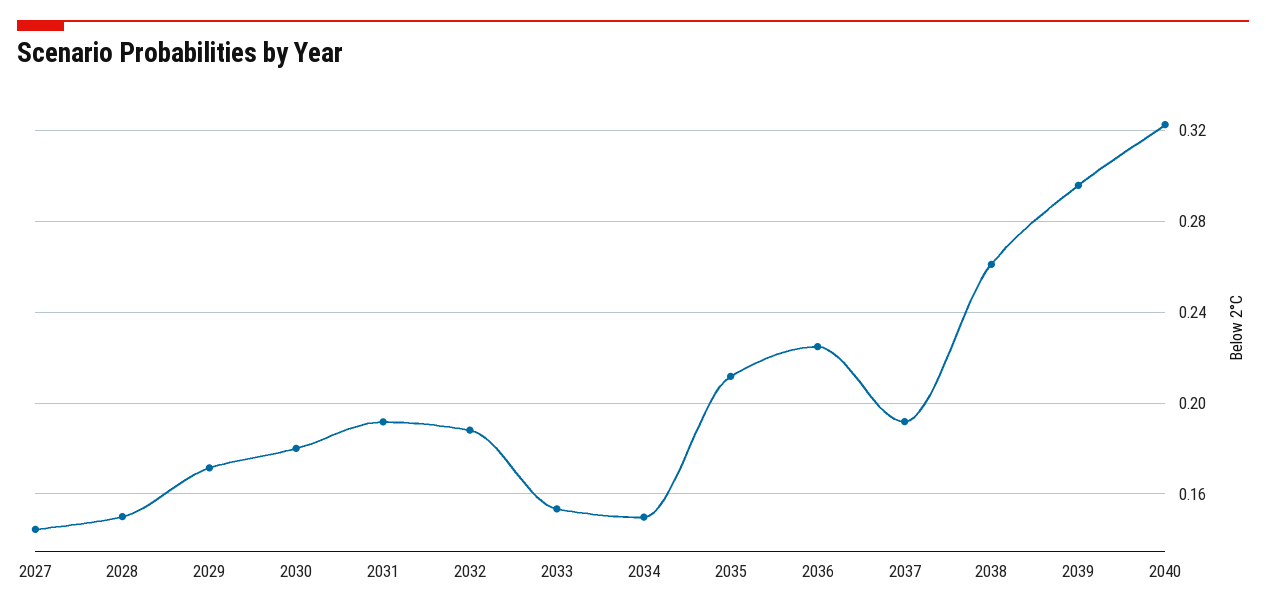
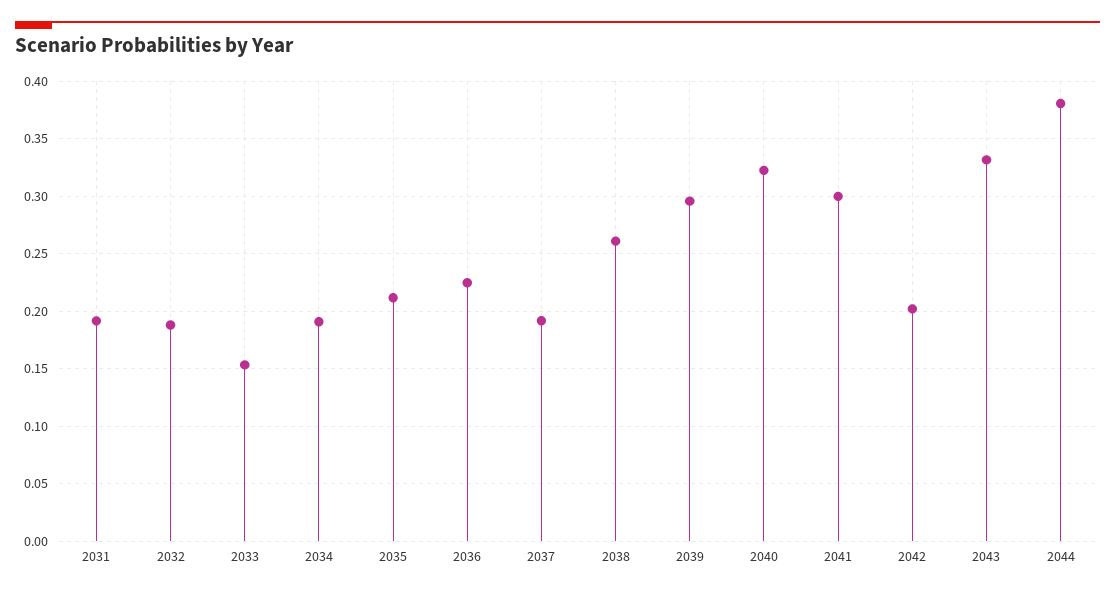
2027: 0.145 -> none
2028: 0.15 -> none
2029: 0.17 -> none
2030: 0.18 -> none
2034: 0.15 -> 0.19
2041: none -> 0.3
2042: none -> 0.2
2043: none -> 0.33
2044: none -> 0.38

